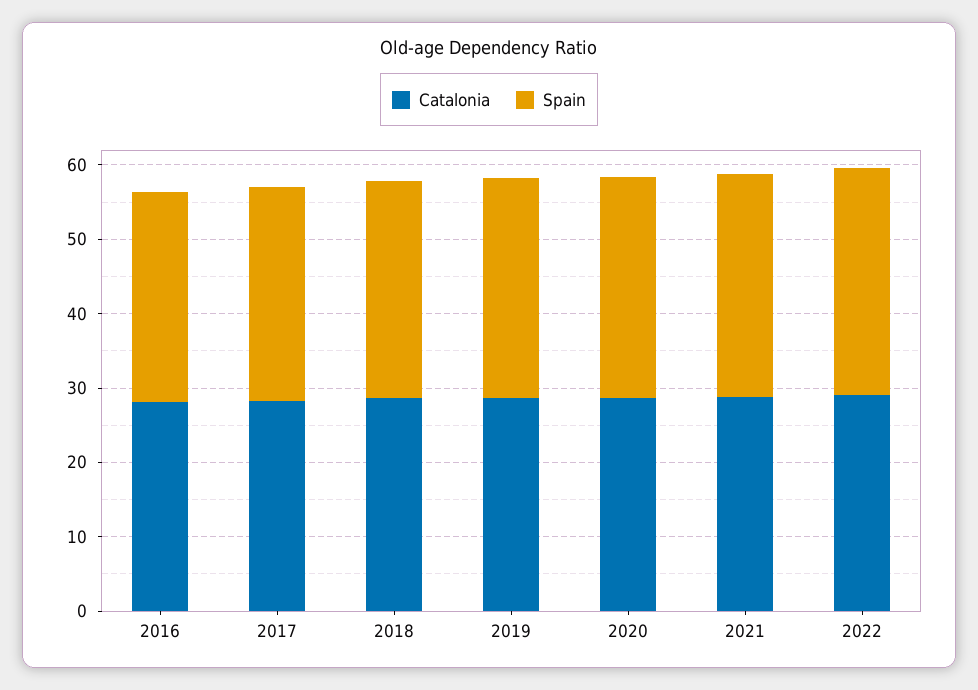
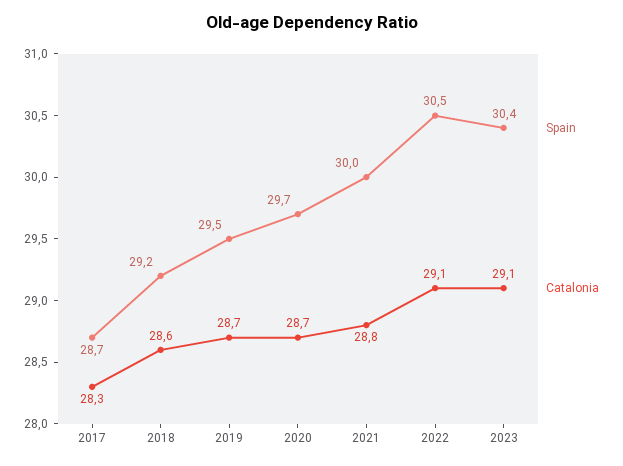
Catalonia, 2016: 28 -> none
Spain, 2016: 28 -> none
Spain, 2023: none -> 30.4
Catalonia, 2023: none -> 29.1

